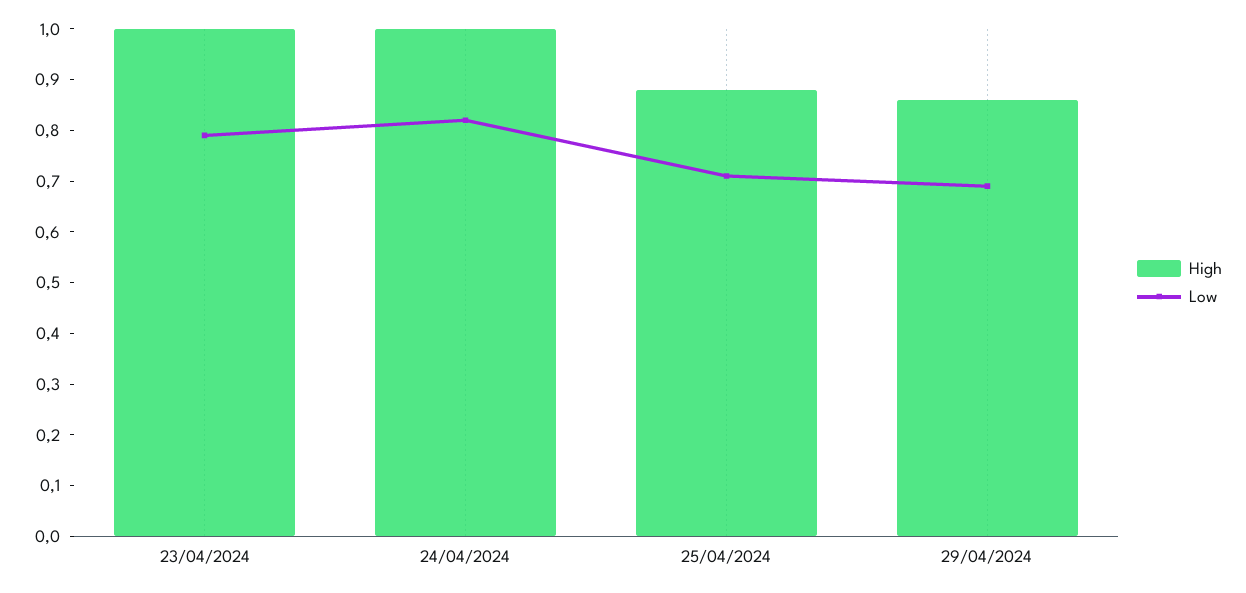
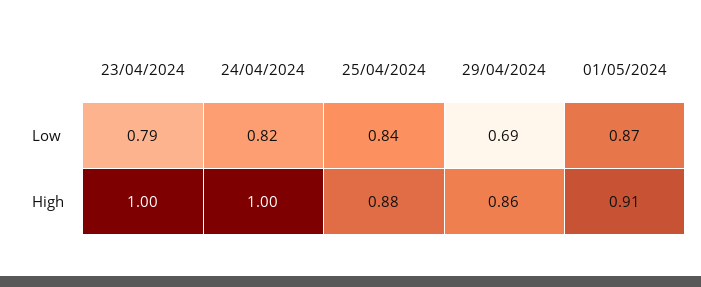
Low, 25/04/2024: 0.7 -> 0.84
Low, 01/05/2024: none -> 0.87
High, 01/05/2024: none -> 0.91

